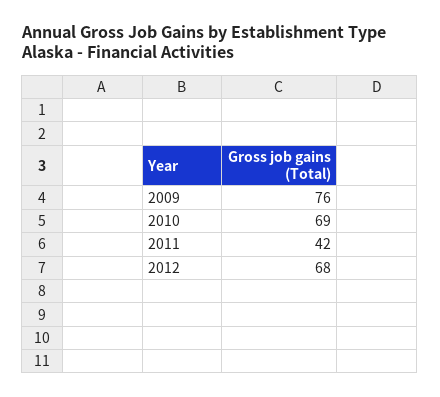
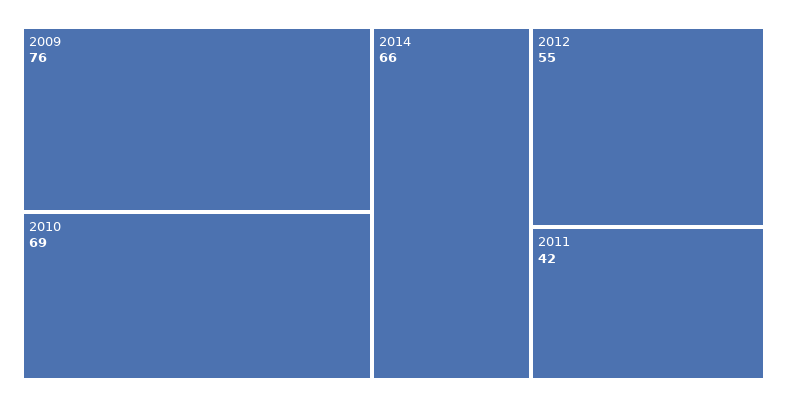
2012: 68 -> 55
2014: none -> 66

